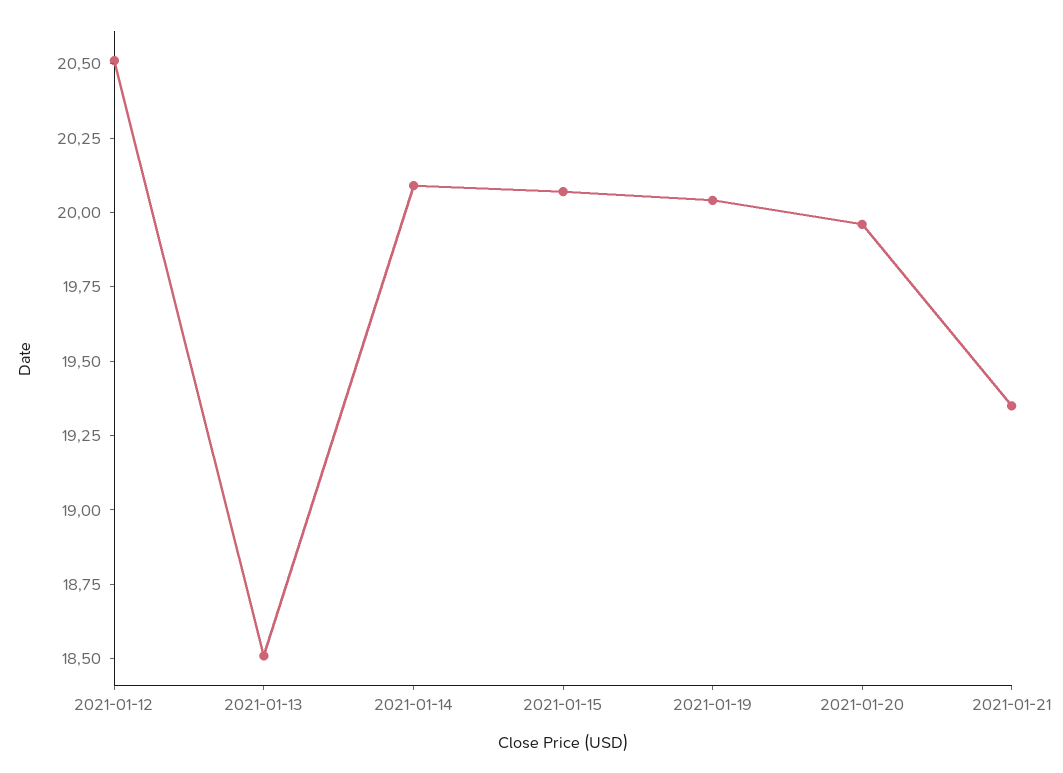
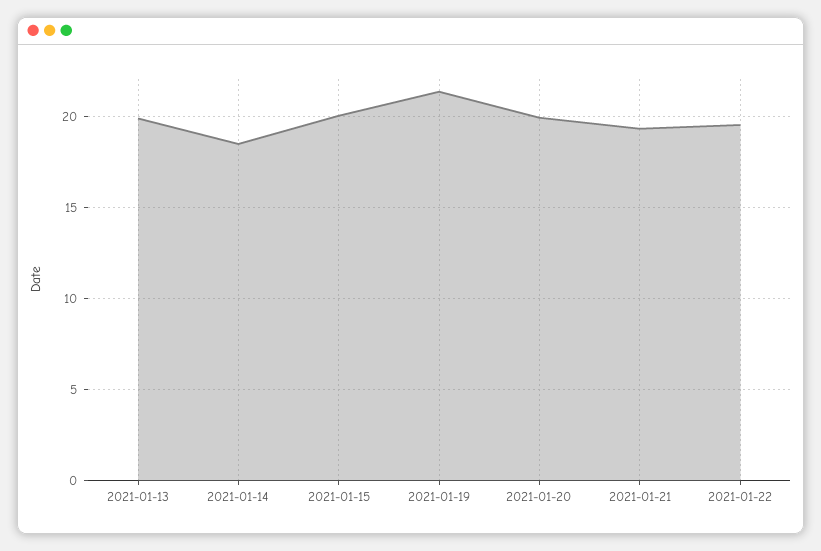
2021-01-12: 20.5 -> none
2021-01-13: 18.5 -> 20
2021-01-14: 20.1 -> 18.5
2021-01-19: 20.05 -> 21.5
2021-01-22: none -> 19.5

